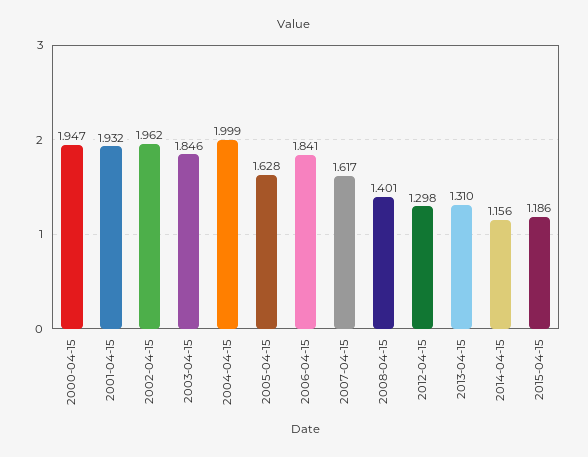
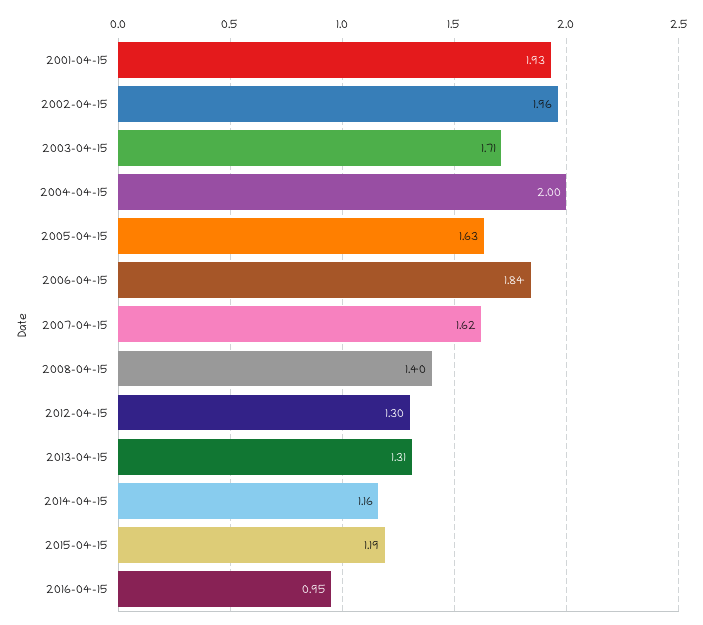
2000-04-15: 1.947 -> none
2003-04-15: 1.846 -> 1.71
2016-04-15: none -> 0.95

